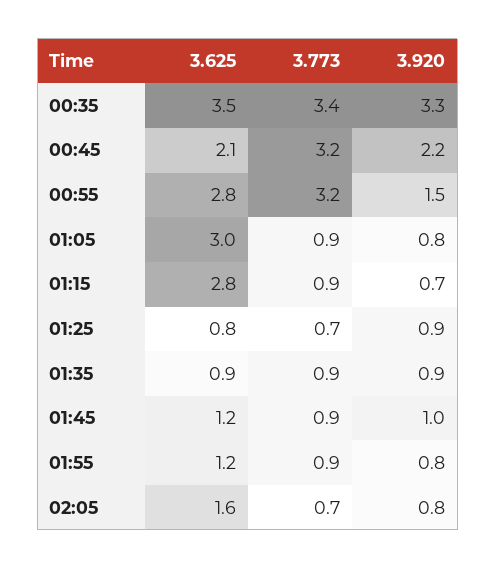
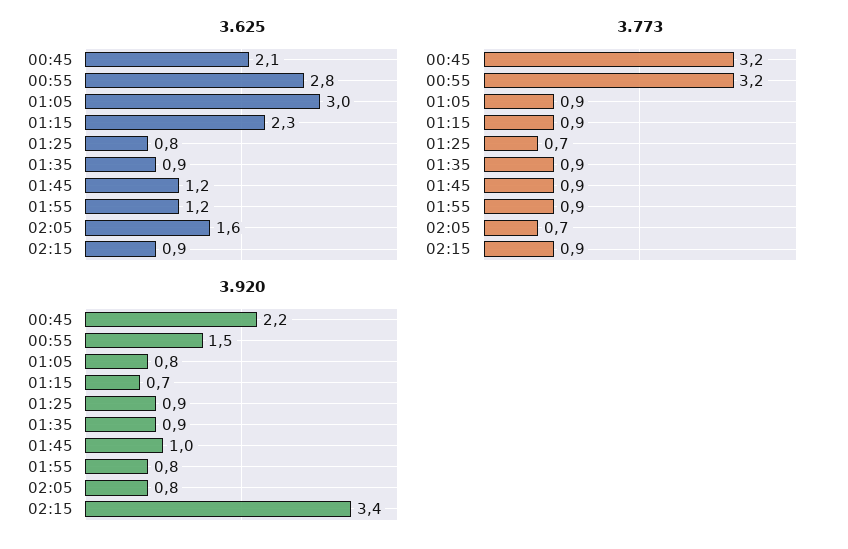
3.625, 00:35: 3.5 -> none
3.773, 00:35: 3.4 -> none
3.920, 00:35: 3.3 -> none
3.625, 01:15: 2.8 -> 2.3
3.625, 02:15: none -> 0.9
3.773, 02:15: none -> 0.9
3.920, 02:15: none -> 3.4

